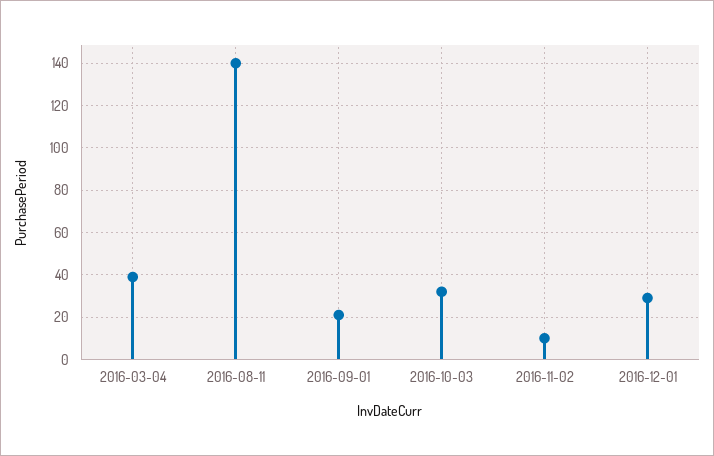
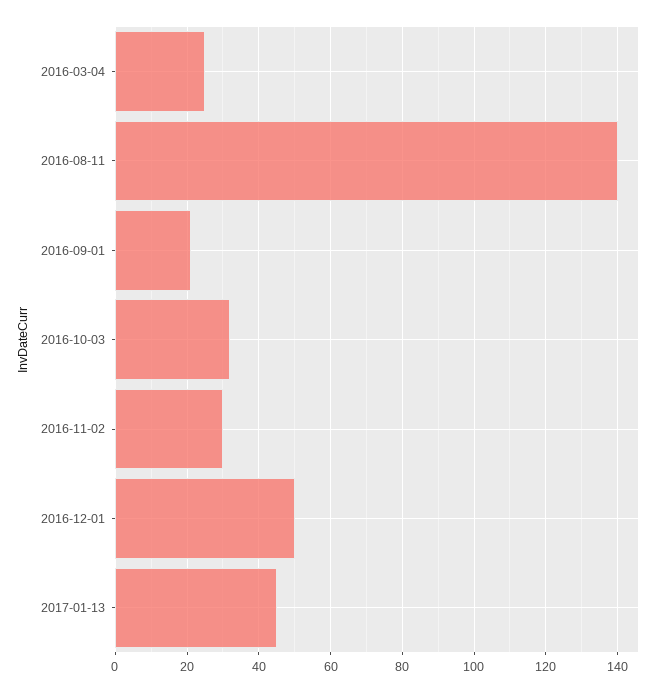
2016-03-04: 40 -> 25
2016-11-02: 10 -> 30
2016-12-01: 30 -> 50
2017-01-13: none -> 45

